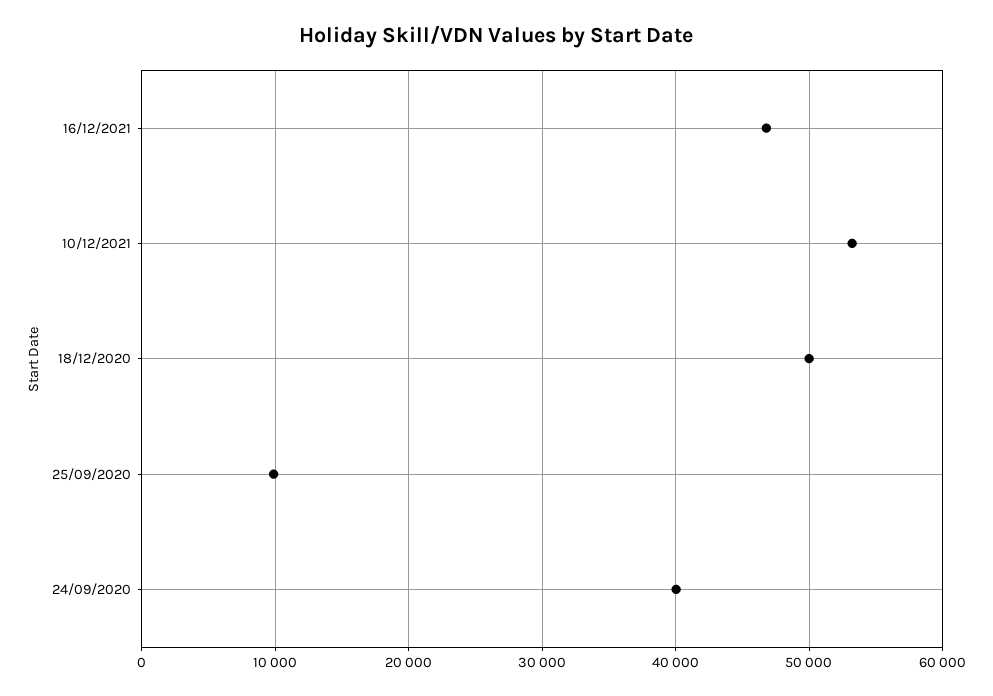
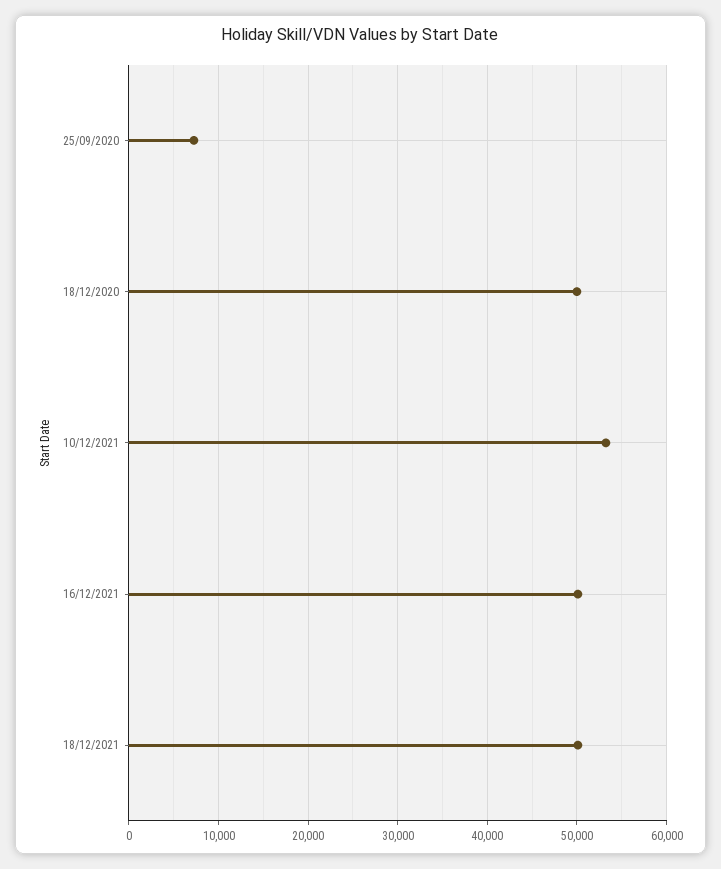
16/12/2021: 47000 -> 50000
25/09/2020: 10000 -> 7000
24/09/2020: 40000 -> none
18/12/2021: none -> 50000

